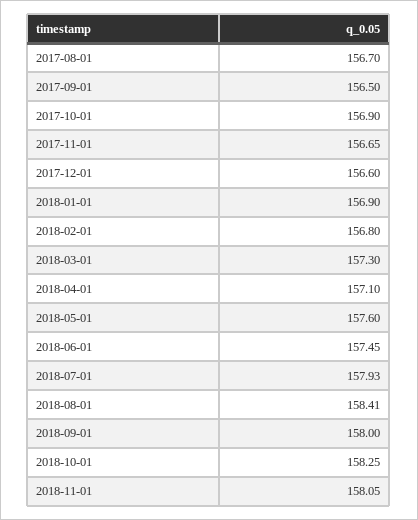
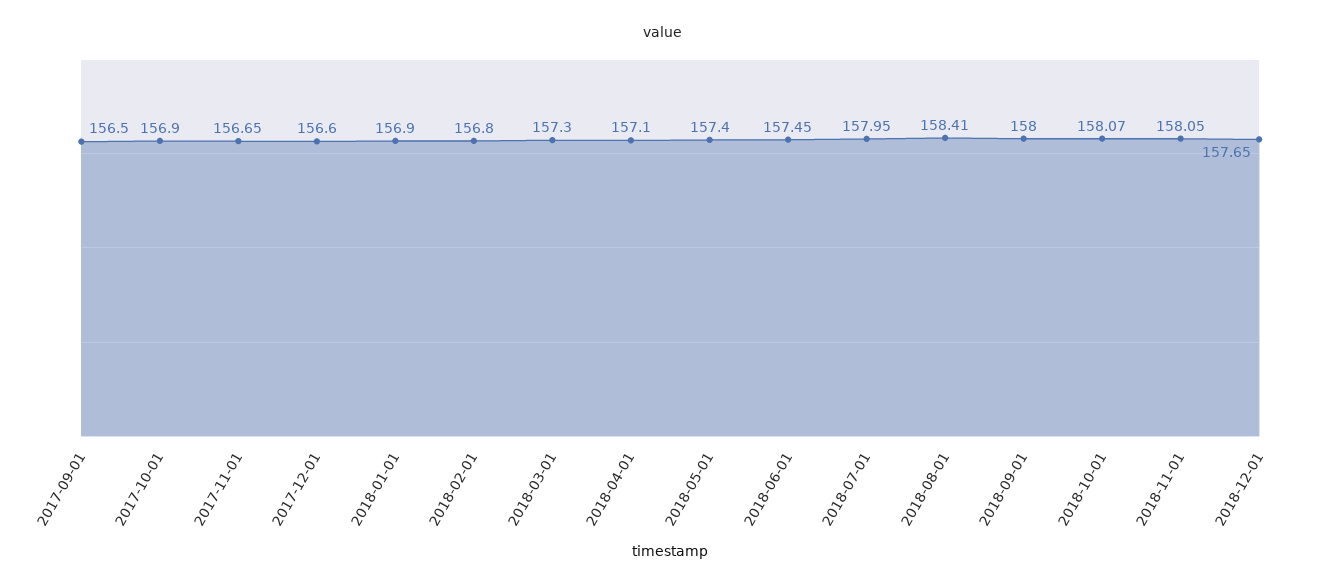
2017-08-01: 156.7 -> none
2018-05-01: 157.6 -> 157.4
2018-07-01: 157.93 -> 157.95
2018-10-01: 158.25 -> 158.07
2018-12-01: none -> 157.65

